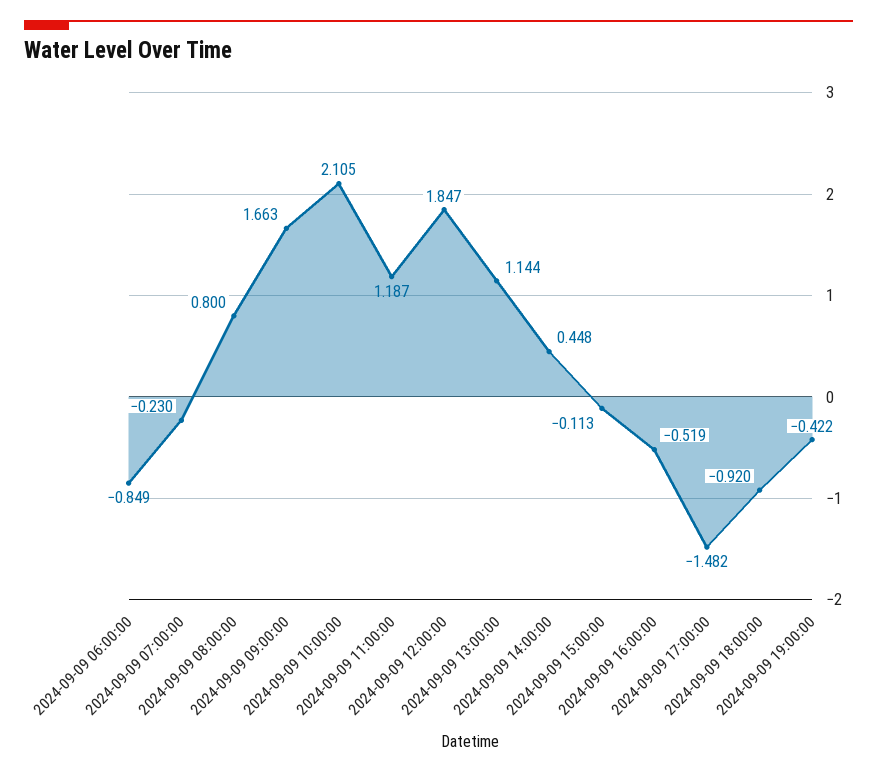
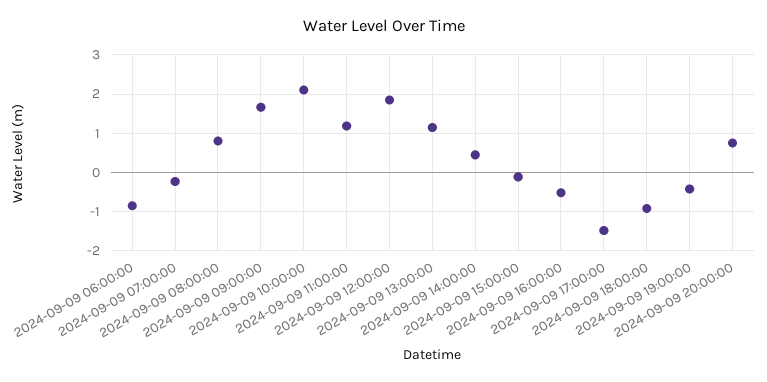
2024-09-09 20:00:00: none -> 0.8

